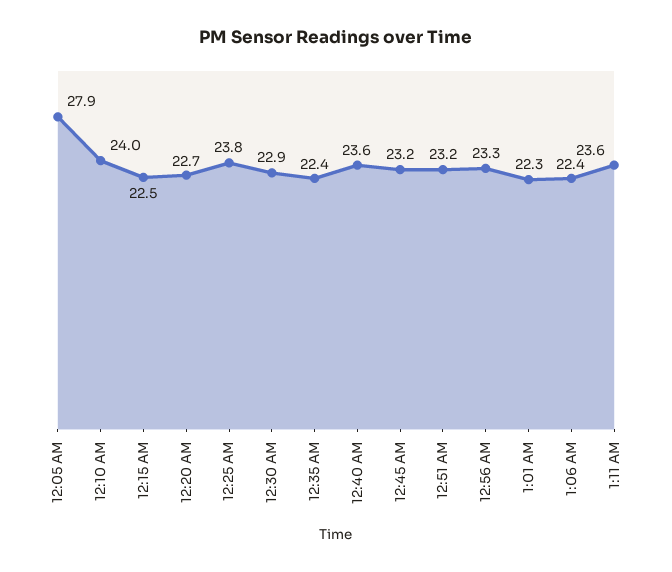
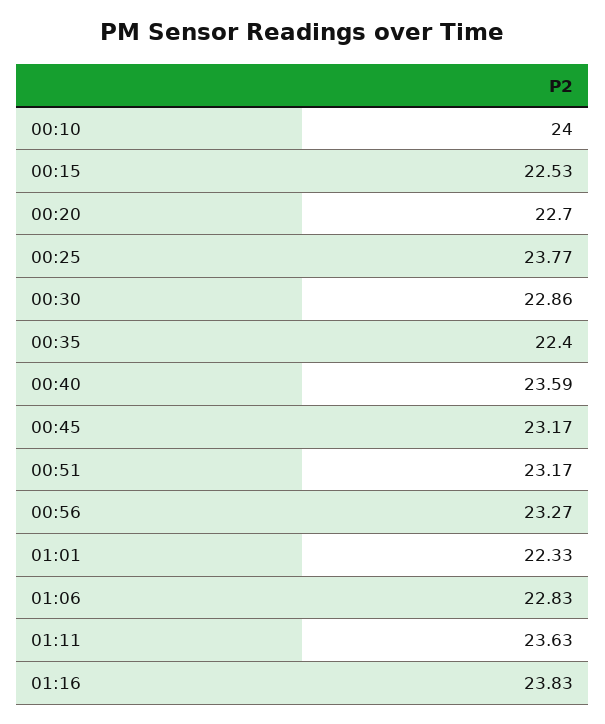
12:05 AM: 27.9 -> none
1:06 AM: 22.4 -> 22.83
01:16: none -> 23.83

